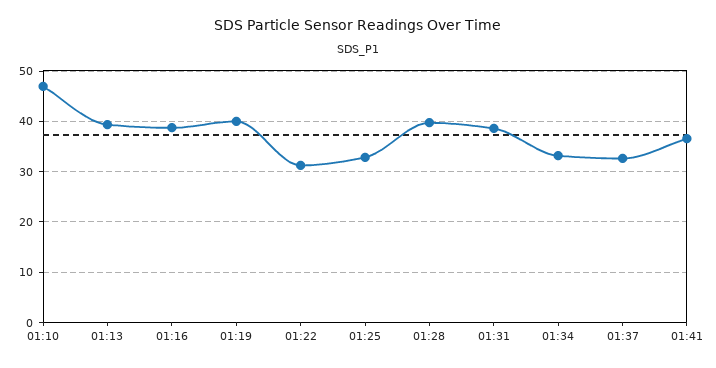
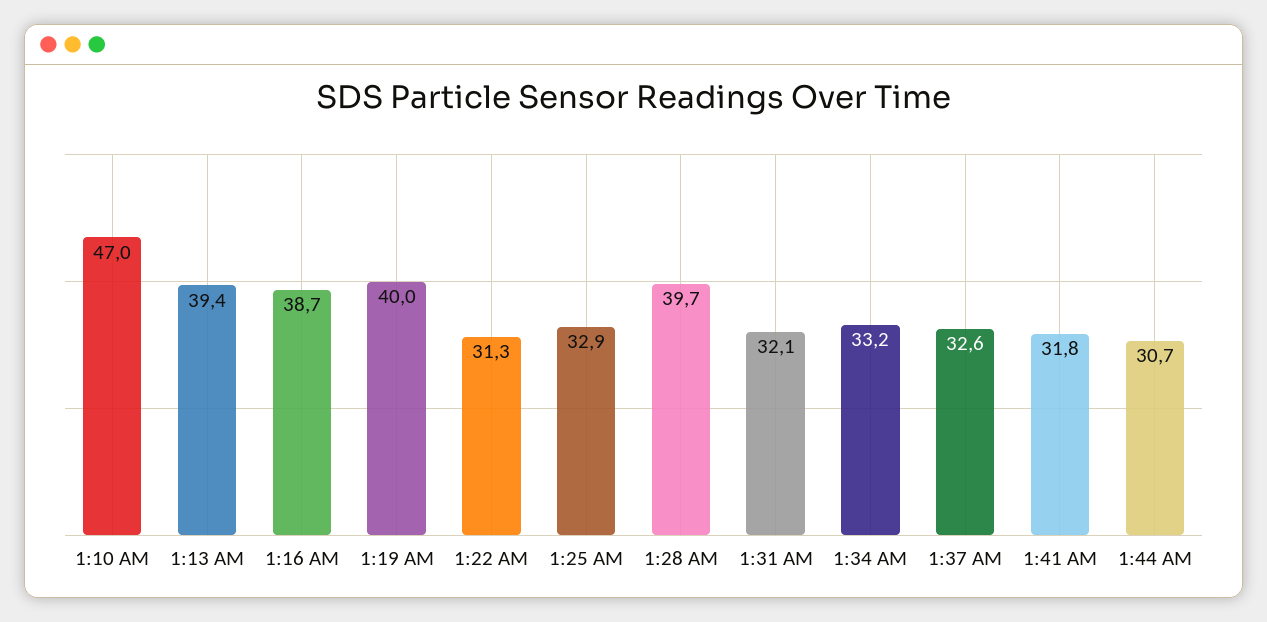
01:31: 38 -> 32.1
01:41: 36 -> 31.8
1:44 AM: none -> 30.7

